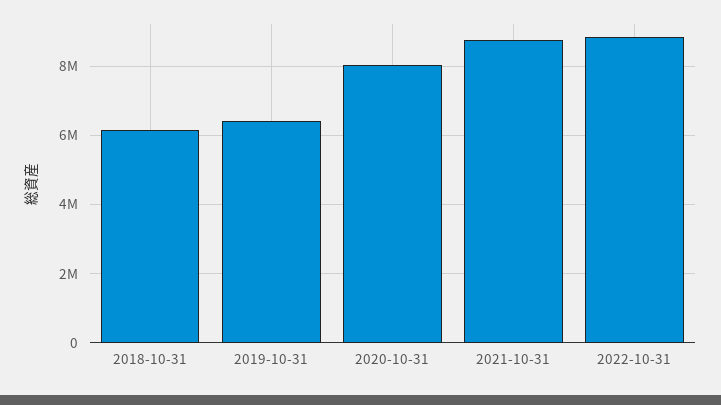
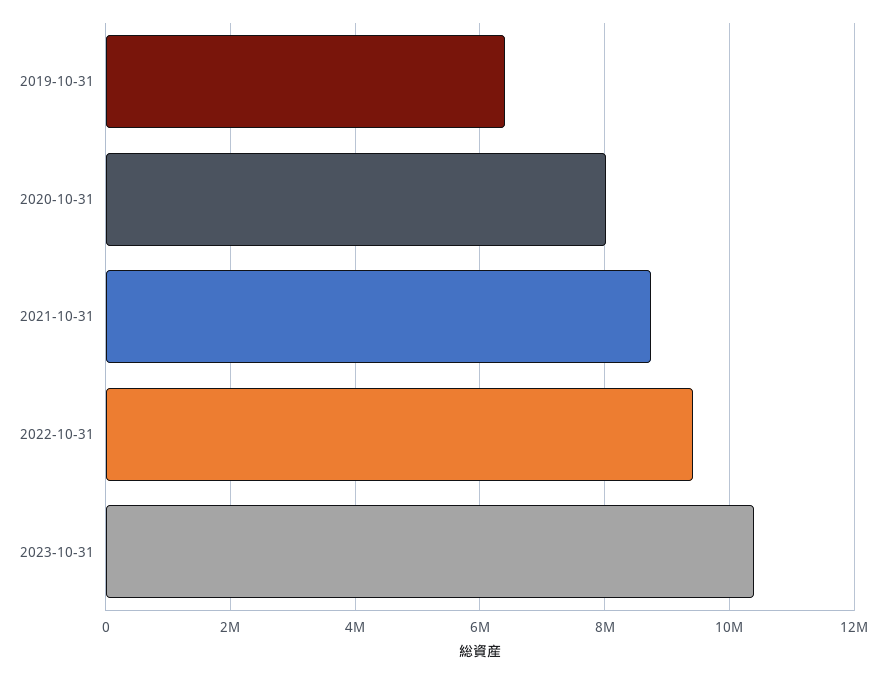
2018-10-31: 6200000 -> none
2022-10-31: 8800000 -> 9400000
2023-10-31: none -> 10400000

